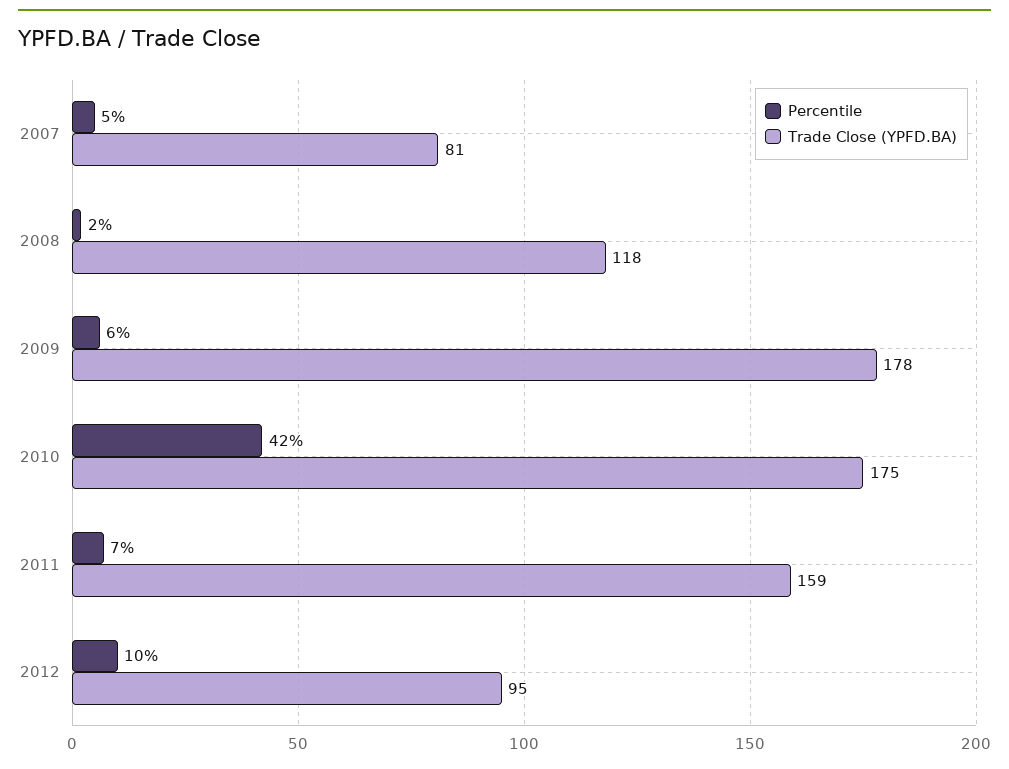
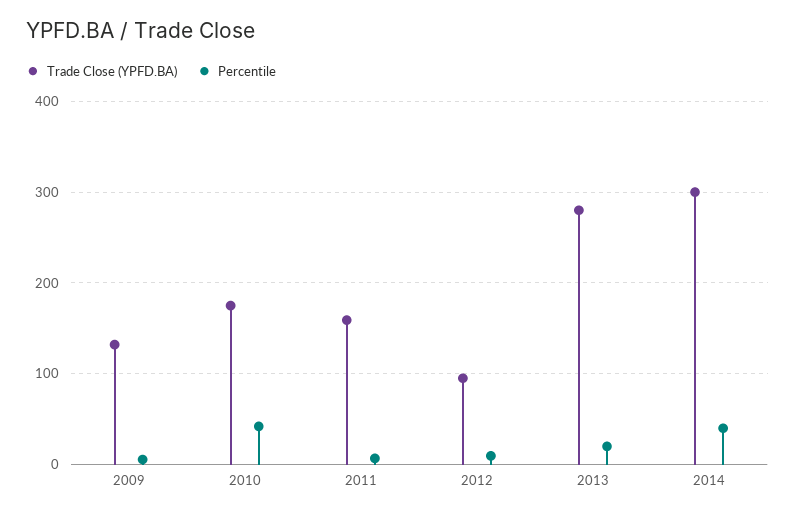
Percentile, 2007: 5 -> none
Trade Close (YPFD.BA), 2007: 81 -> none
Percentile, 2008: 2 -> none
Trade Close (YPFD.BA), 2008: 118 -> none
Trade Close (YPFD.BA), 2009: 178 -> 130
Trade Close (YPFD.BA), 2013: none -> 280
Percentile, 2013: none -> 20
Trade Close (YPFD.BA), 2014: none -> 300
Percentile, 2014: none -> 40

